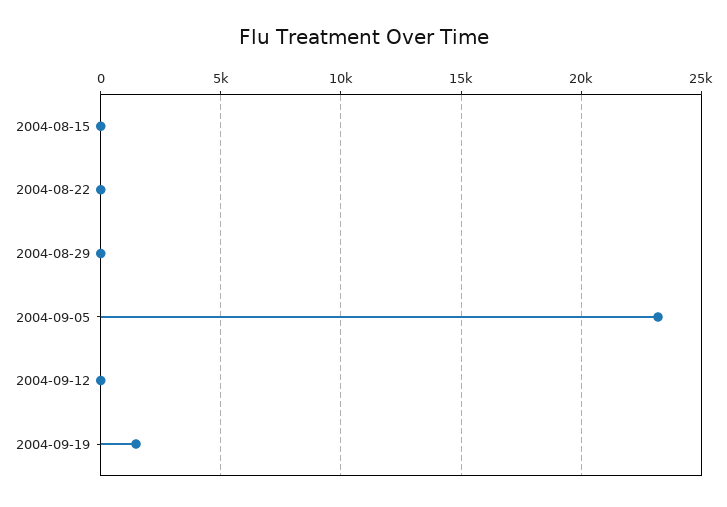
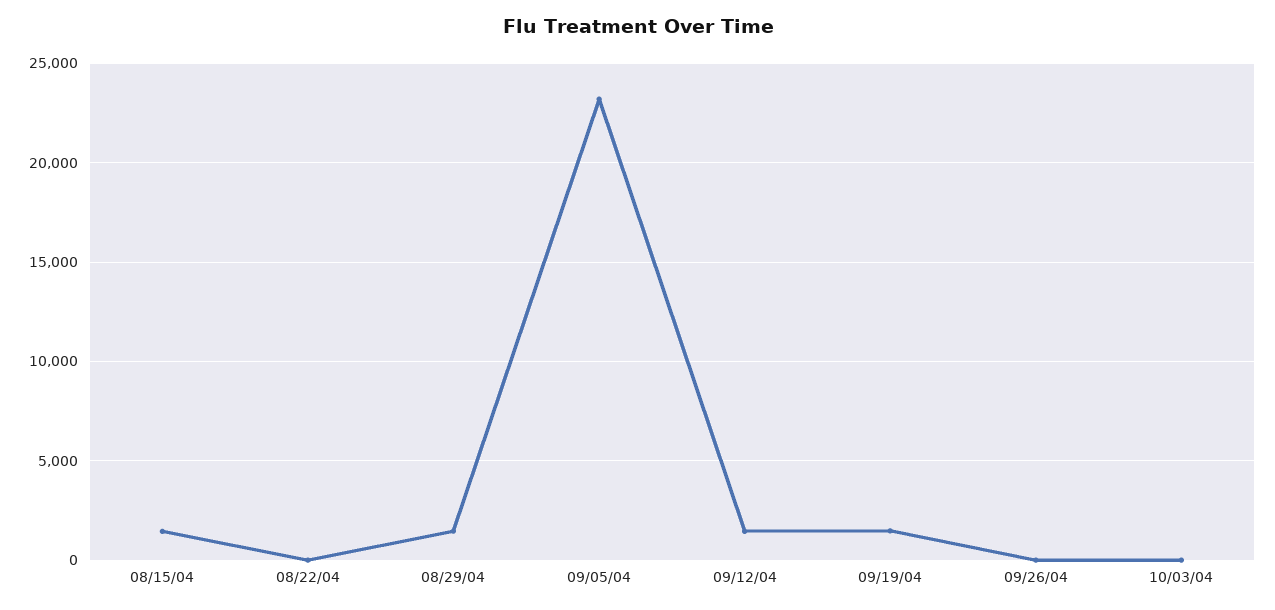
2004-08-15: 0 -> 1500
2004-08-29: 0 -> 1500
2004-09-12: 0 -> 1500
09/26/04: none -> 0
10/03/04: none -> 0

